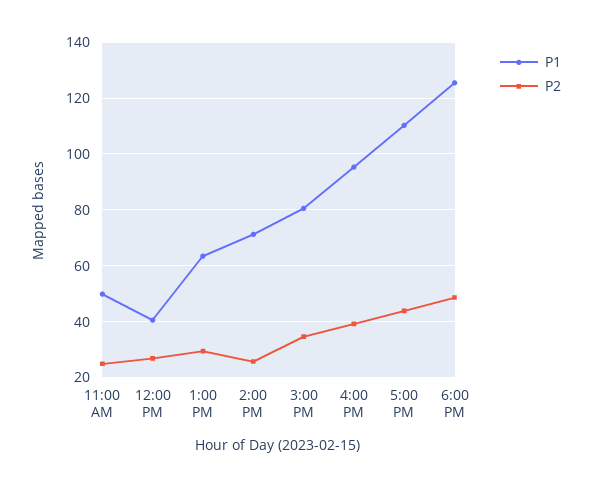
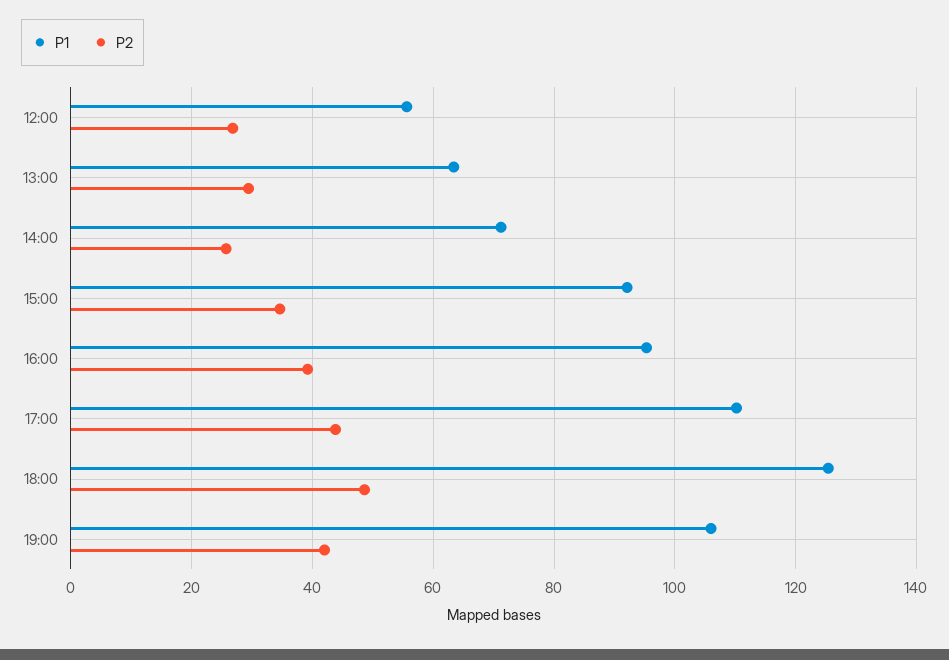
P1, 11:00 AM: 50 -> none
P2, 11:00 AM: 25 -> none
P1, 12:00 PM: 40 -> 56
P1, 3:00 PM: 80 -> 92
P1, 19:00: none -> 106
P2, 19:00: none -> 42

